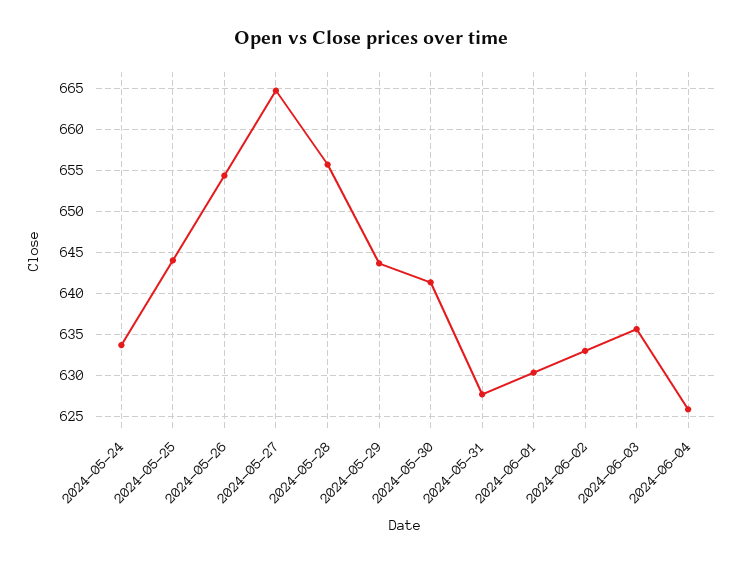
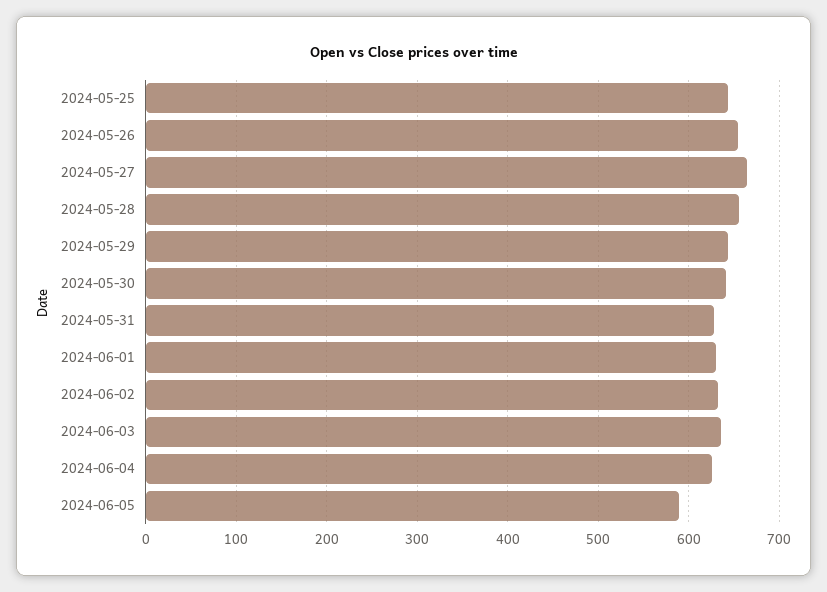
2024-05-24: 634 -> none
2024-06-05: none -> 590

